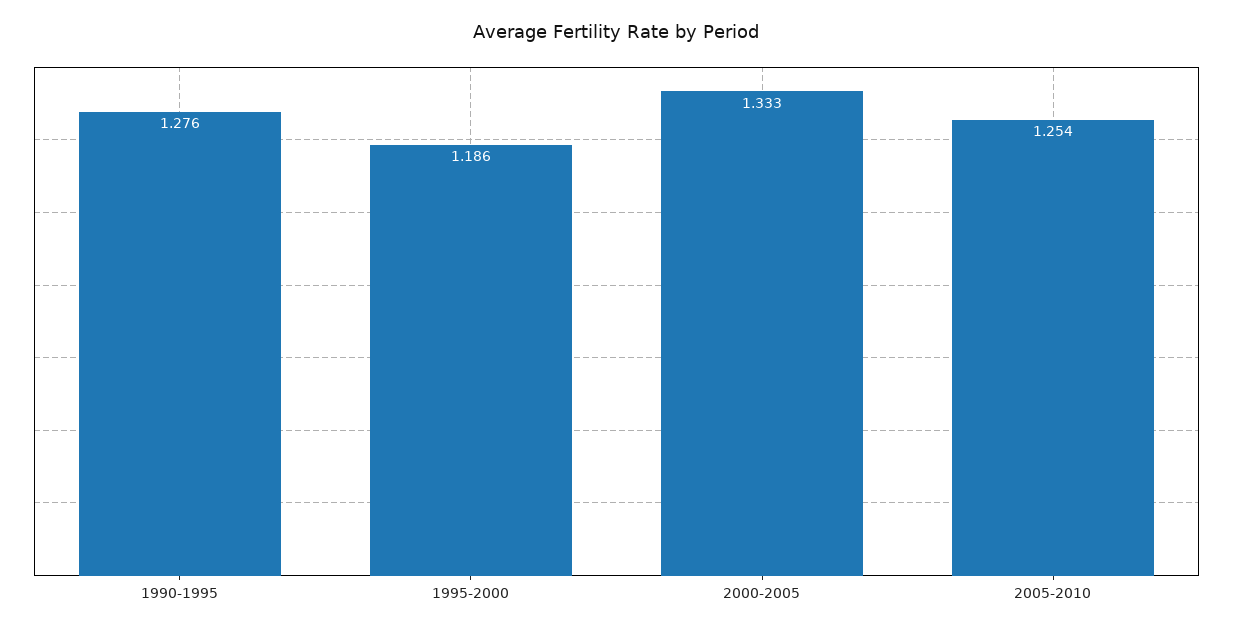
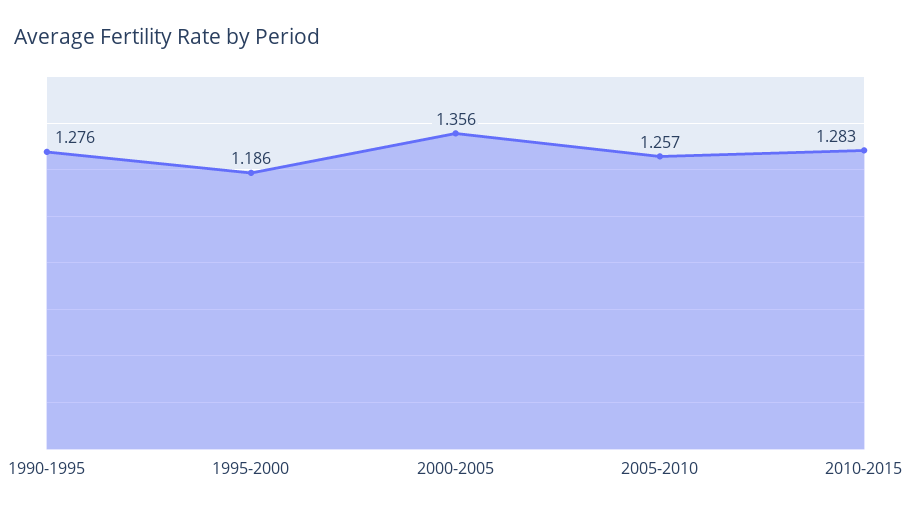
2000-2005: 1.333 -> 1.356
2005-2010: 1.254 -> 1.257
2010-2015: none -> 1.283

